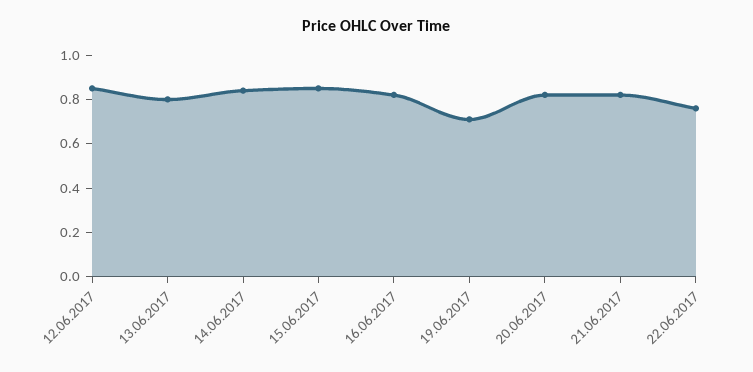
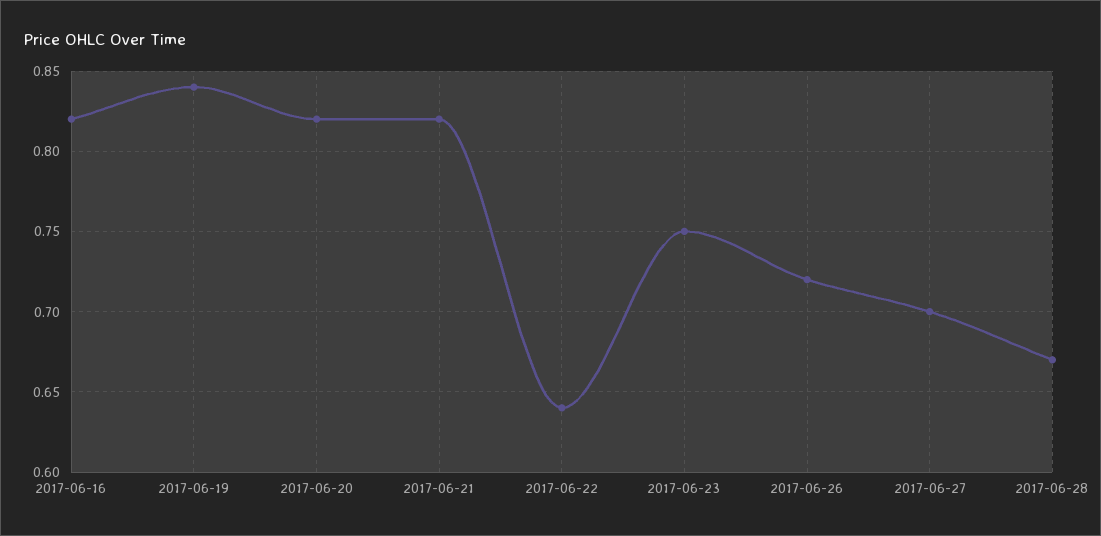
12.06.2017: 0.85 -> none
13.06.2017: 0.8 -> none
14.06.2017: 0.85 -> none
15.06.2017: 0.85 -> none
19.06.2017: 0.7 -> 0.84
22.06.2017: 0.75 -> 0.64
2017-06-23: none -> 0.75
2017-06-26: none -> 0.72
2017-06-27: none -> 0.7
2017-06-28: none -> 0.67

